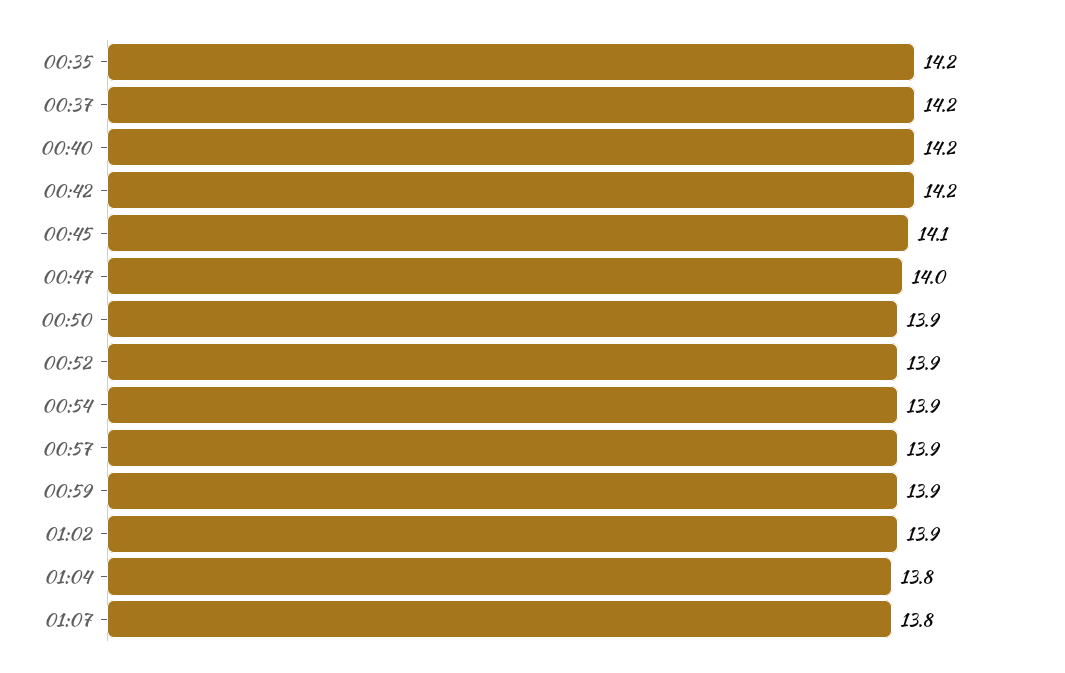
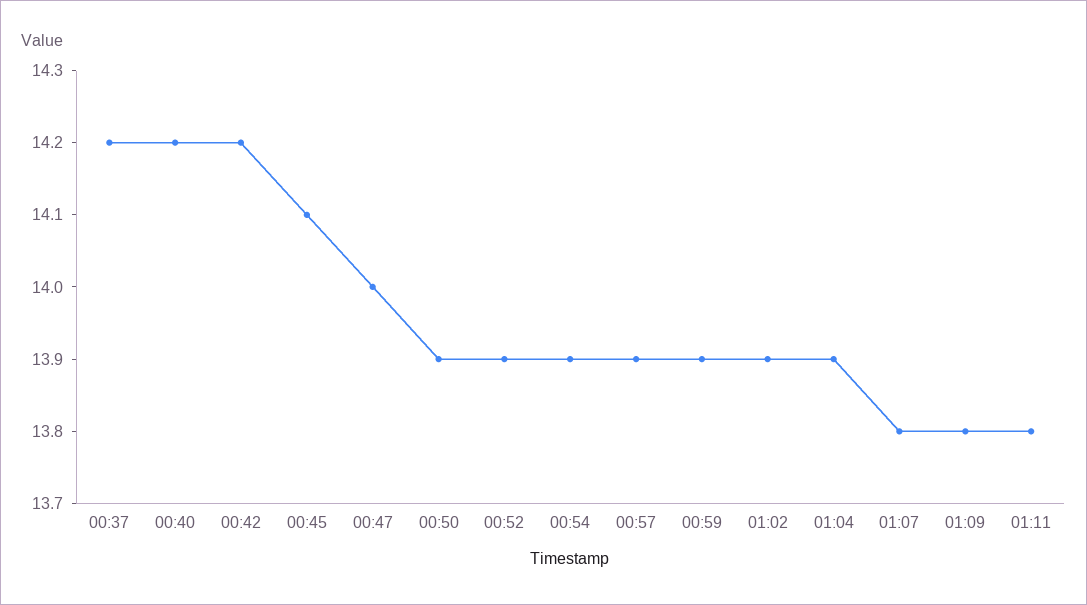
00:35: 14.2 -> none
01:04: 13.8 -> 13.9
01:09: none -> 13.8
01:11: none -> 13.8

